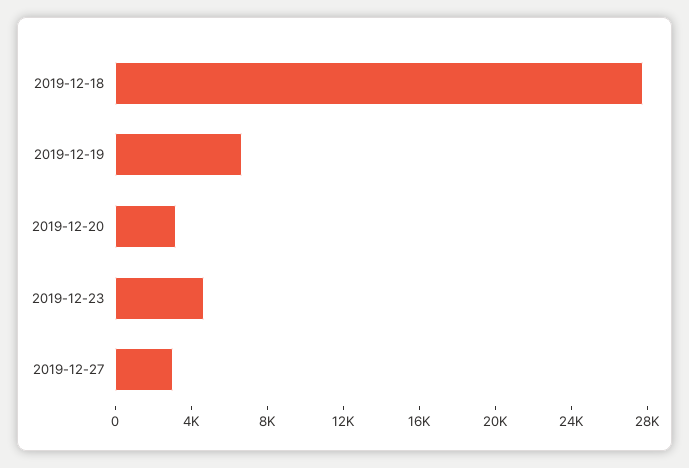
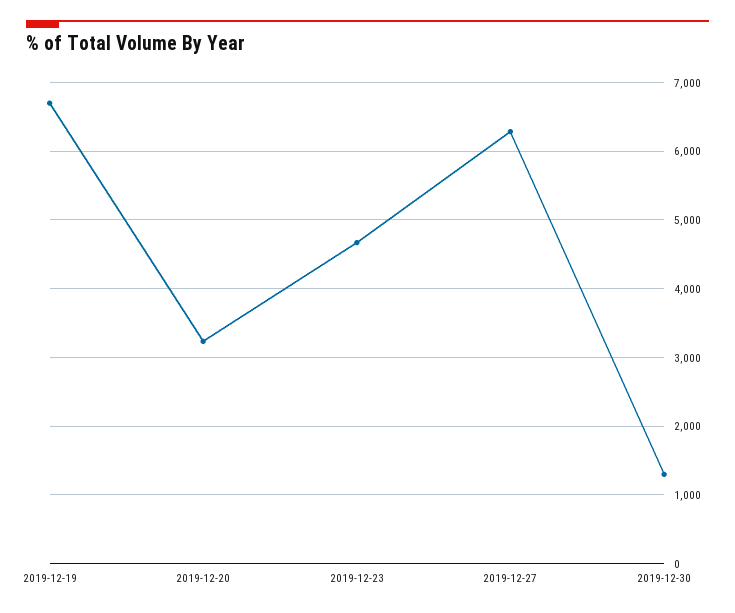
2019-12-18: 28000 -> none
2019-12-27: 3000 -> 6300
2019-12-30: none -> 1300

